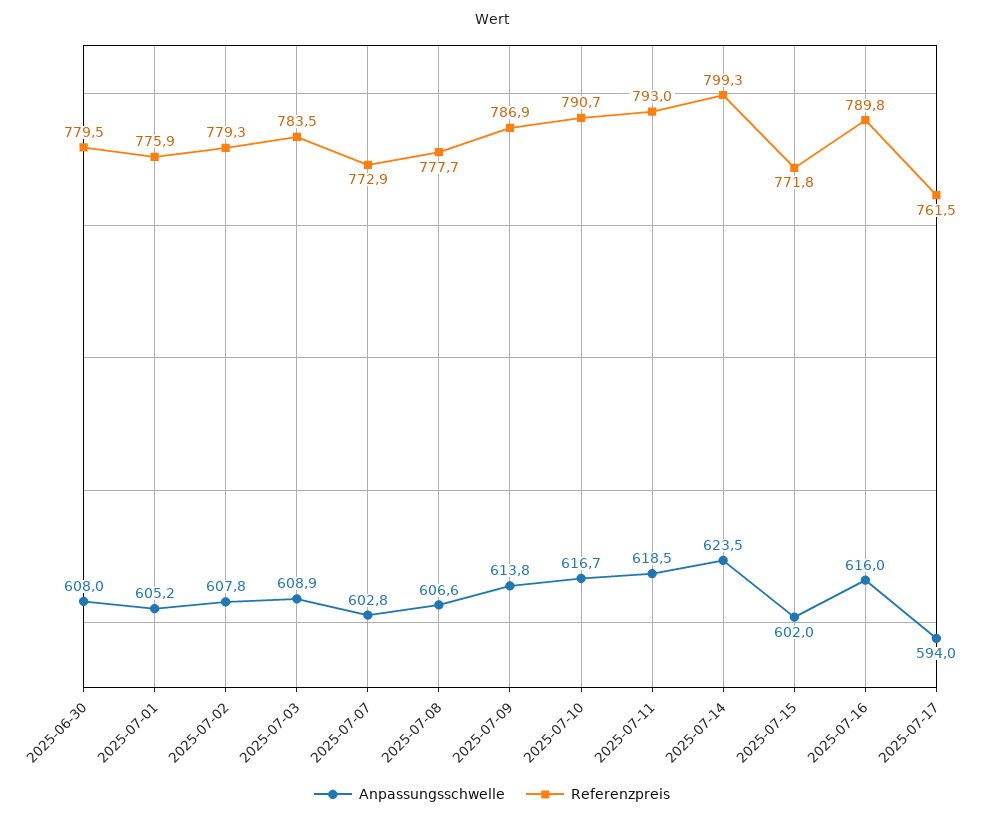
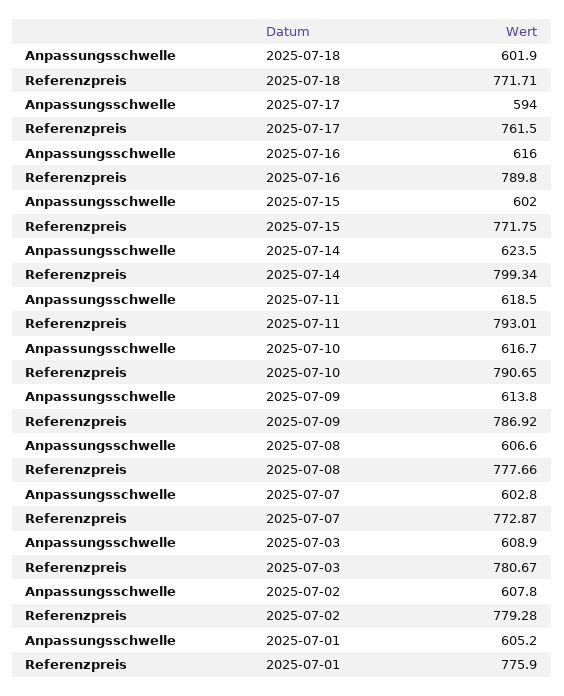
Anpassungsschwelle, 2025-06-30: 608 -> none
Referenzpreis, 2025-06-30: 779.5 -> none
Referenzpreis, 2025-07-03: 783.5 -> 780.67
Anpassungsschwelle, 2025-07-18: none -> 601.9
Referenzpreis, 2025-07-18: none -> 771.71

